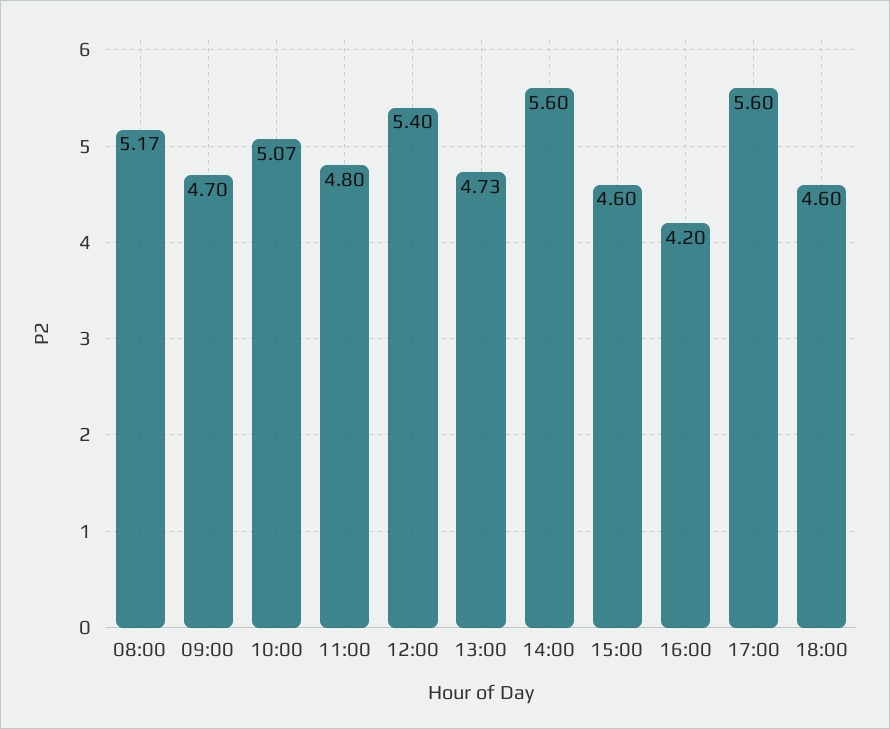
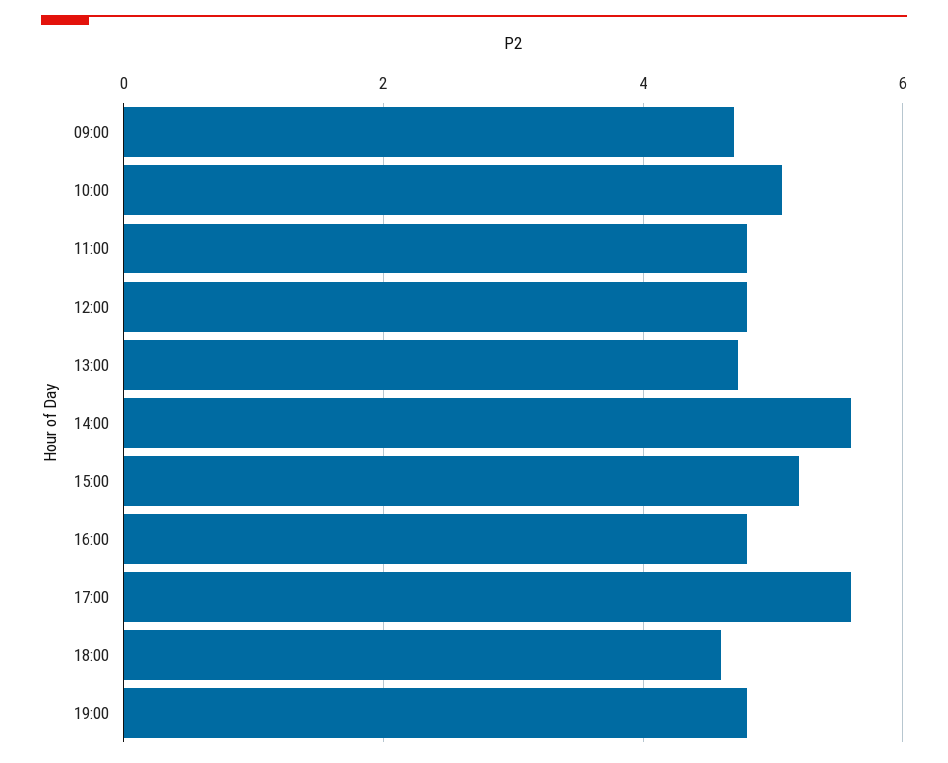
08:00: 5.17 -> none
12:00: 5.4 -> 4.8
15:00: 4.6 -> 5.2
16:00: 4.2 -> 4.8
19:00: none -> 4.8

